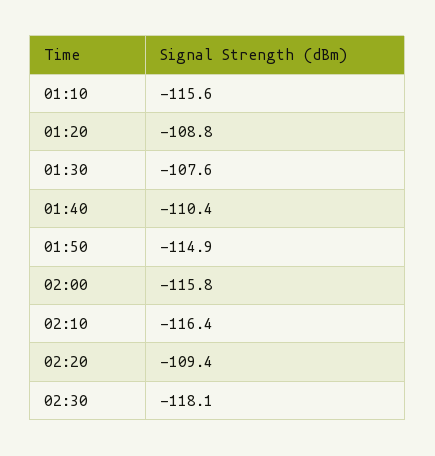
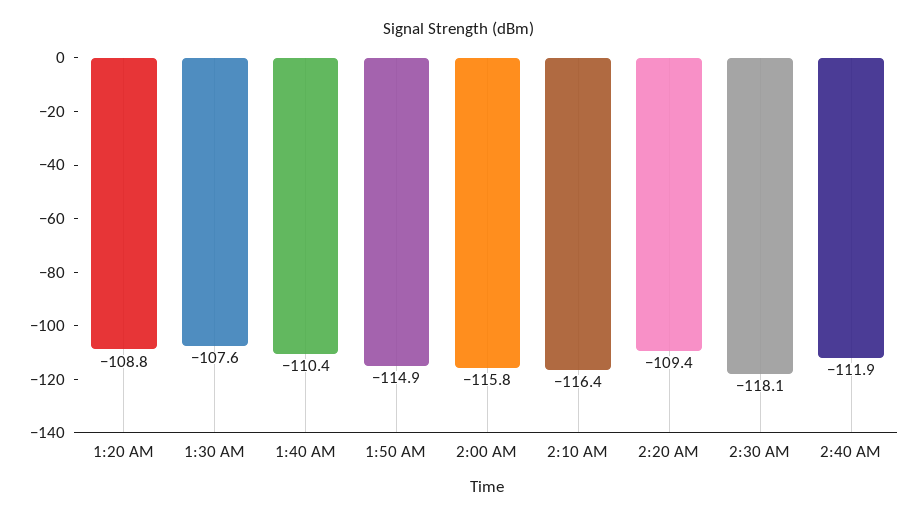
01:10: -115.6 -> none
2:40 AM: none -> -111.9

